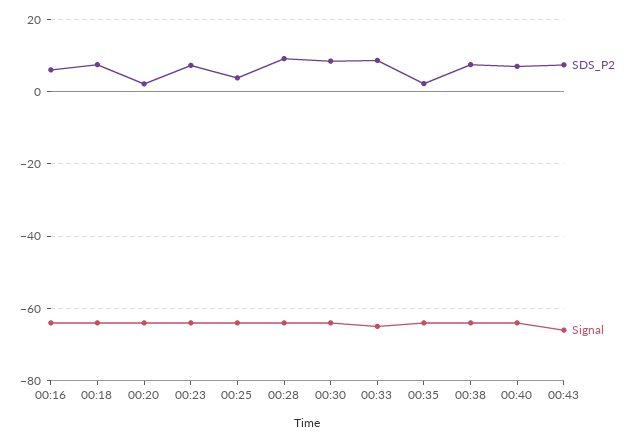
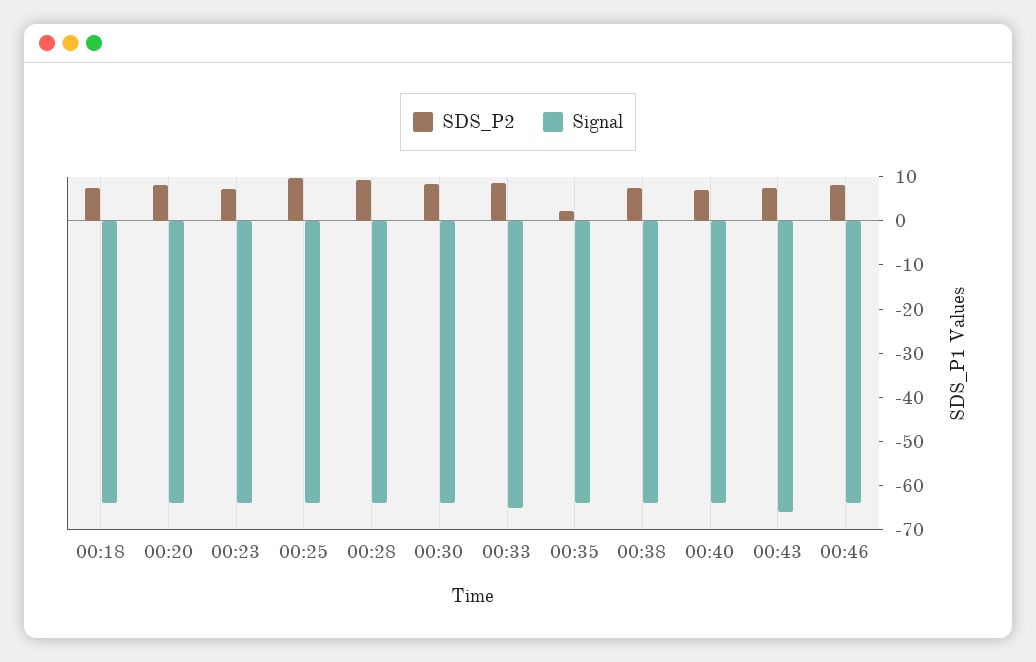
SDS_P2, 00:16: 6 -> none
Signal, 00:16: -64 -> none
SDS_P2, 00:20: 2 -> 8
SDS_P2, 00:25: 4 -> 10
SDS_P2, 00:46: none -> 8
Signal, 00:46: none -> -64

